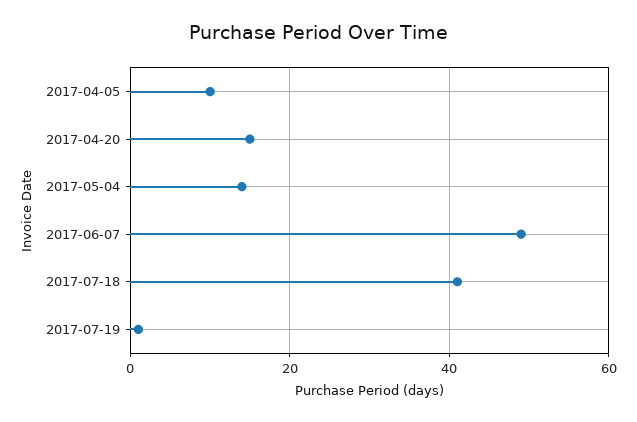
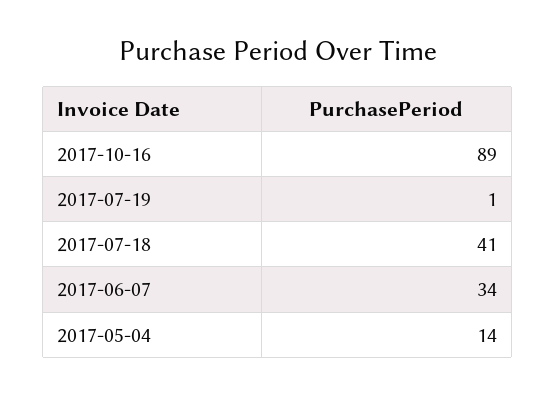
2017-04-05: 10 -> none
2017-04-20: 15 -> none
2017-06-07: 50 -> 34
2017-10-16: none -> 89

